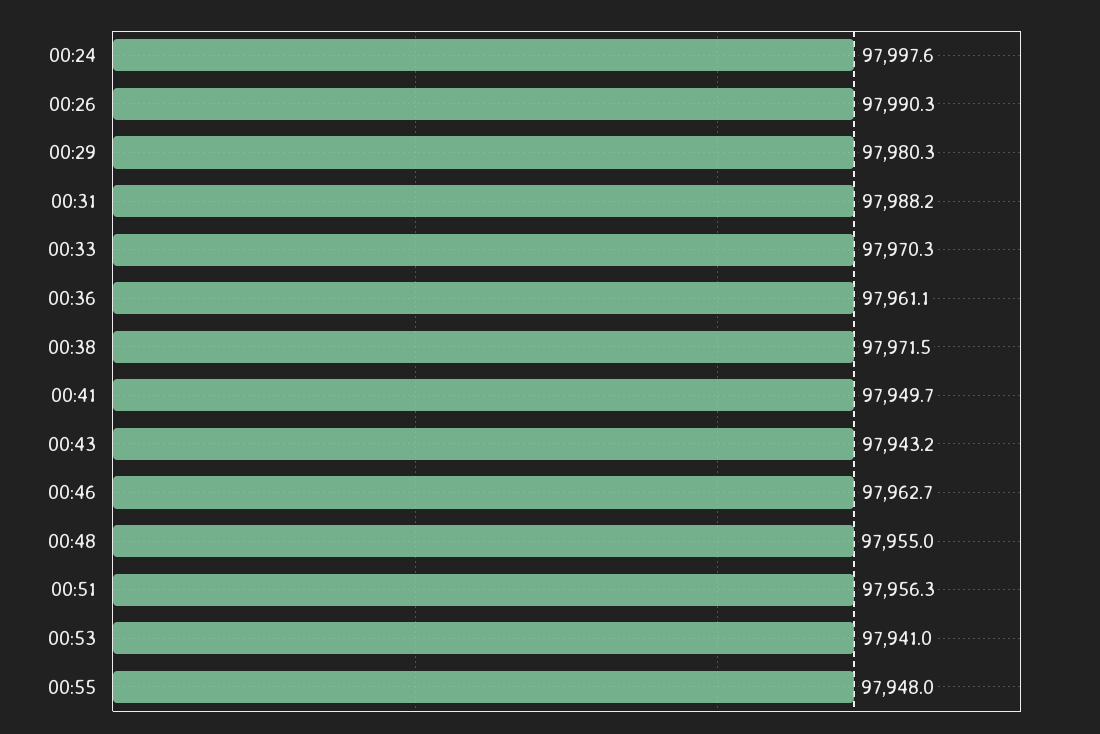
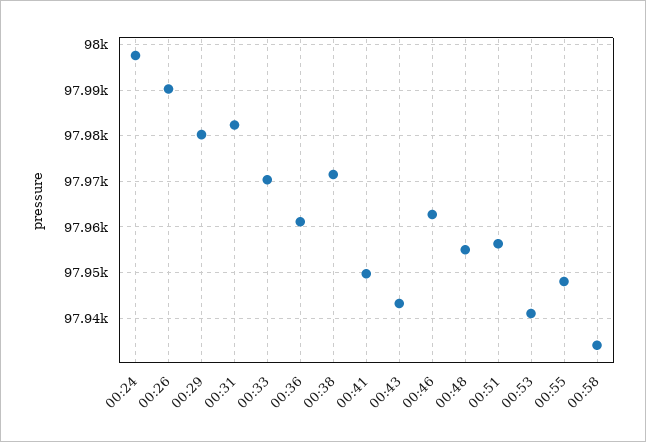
00:31: 97988.2 -> 97982
00:58: none -> 97934

